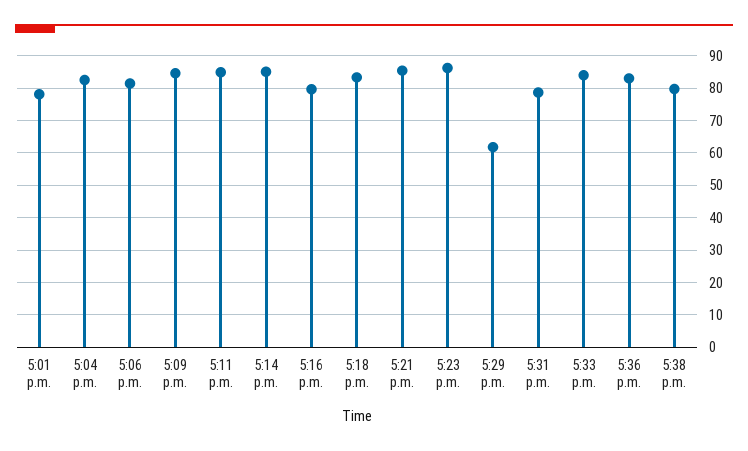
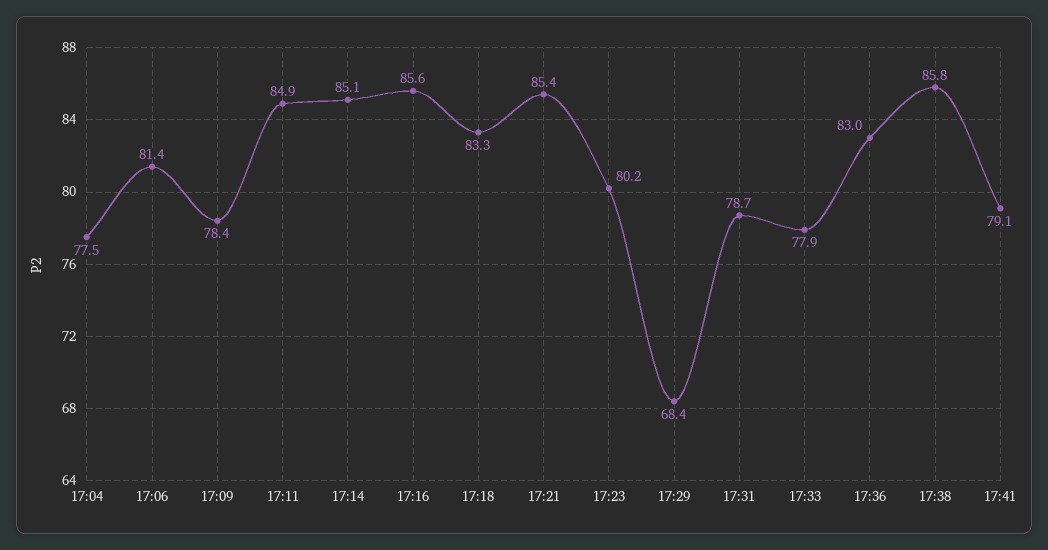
5:01 p.m.: 78 -> none
5:04 p.m.: 82 -> 77.5
5:09 p.m.: 84 -> 78.4
5:16 p.m.: 80 -> 85.6
5:23 p.m.: 86 -> 80.2
5:29 p.m.: 62 -> 68.4
5:33 p.m.: 84 -> 77.9
5:38 p.m.: 80 -> 85.8
17:41: none -> 79.1

